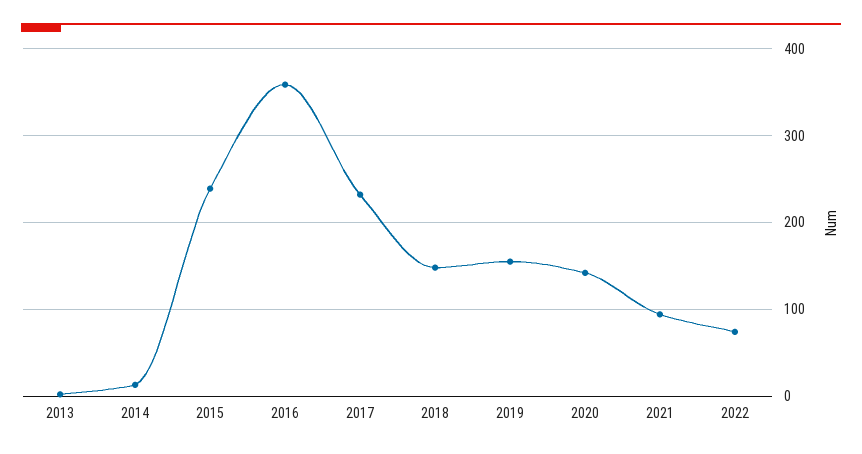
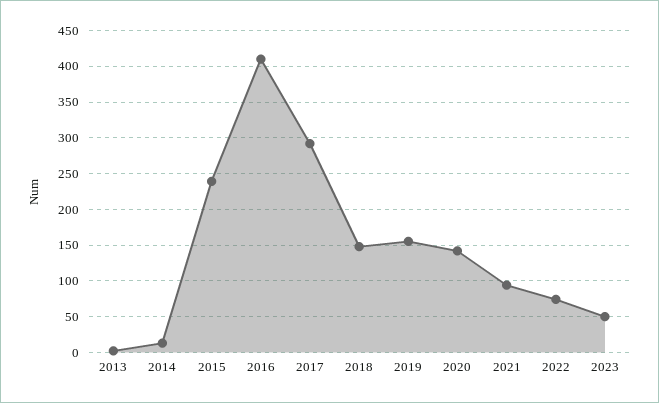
2016: 360 -> 410
2017: 230 -> 290
2023: none -> 50

